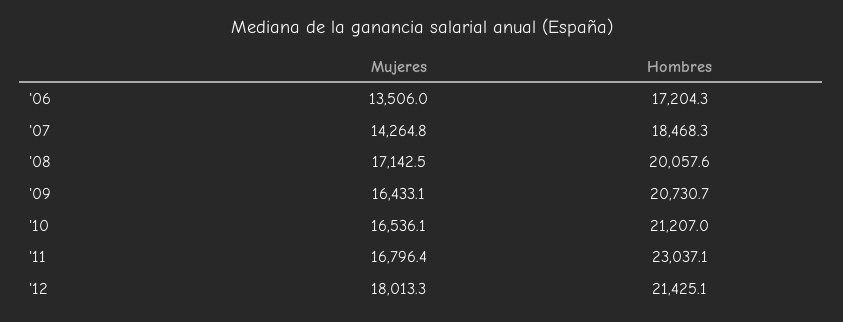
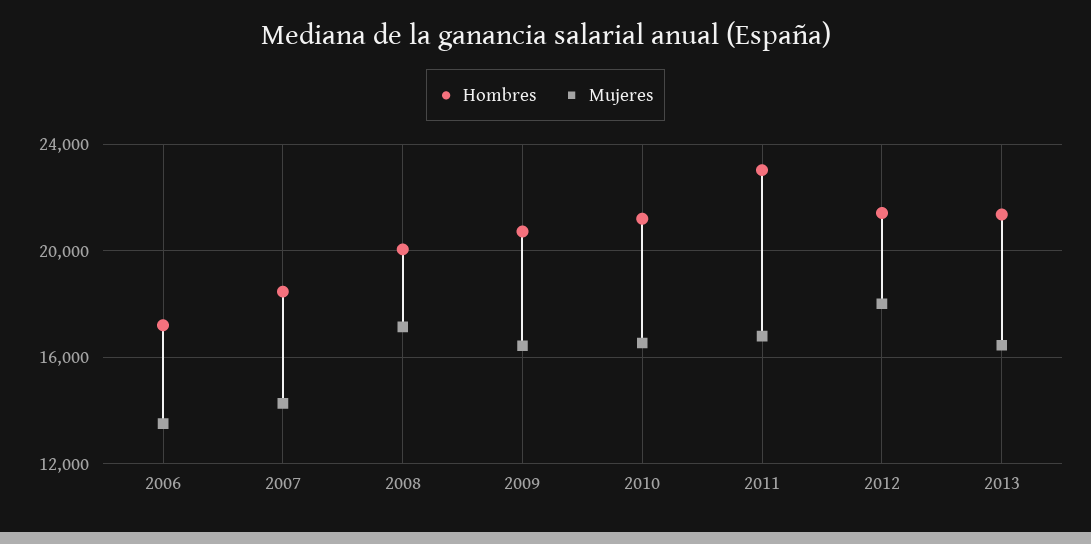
Hombres, 2013: none -> 21500
Mujeres, 2013: none -> 16500

